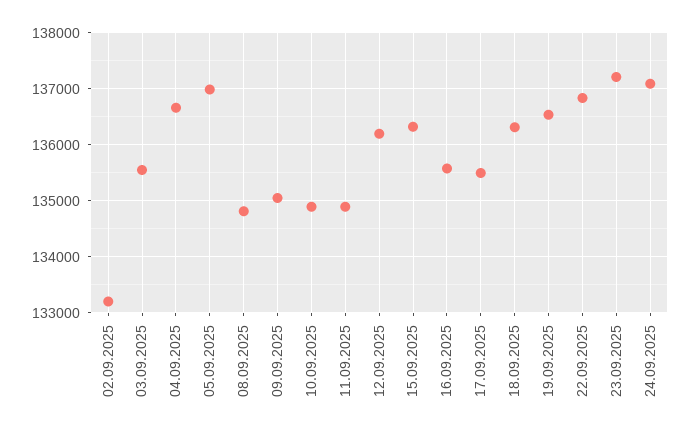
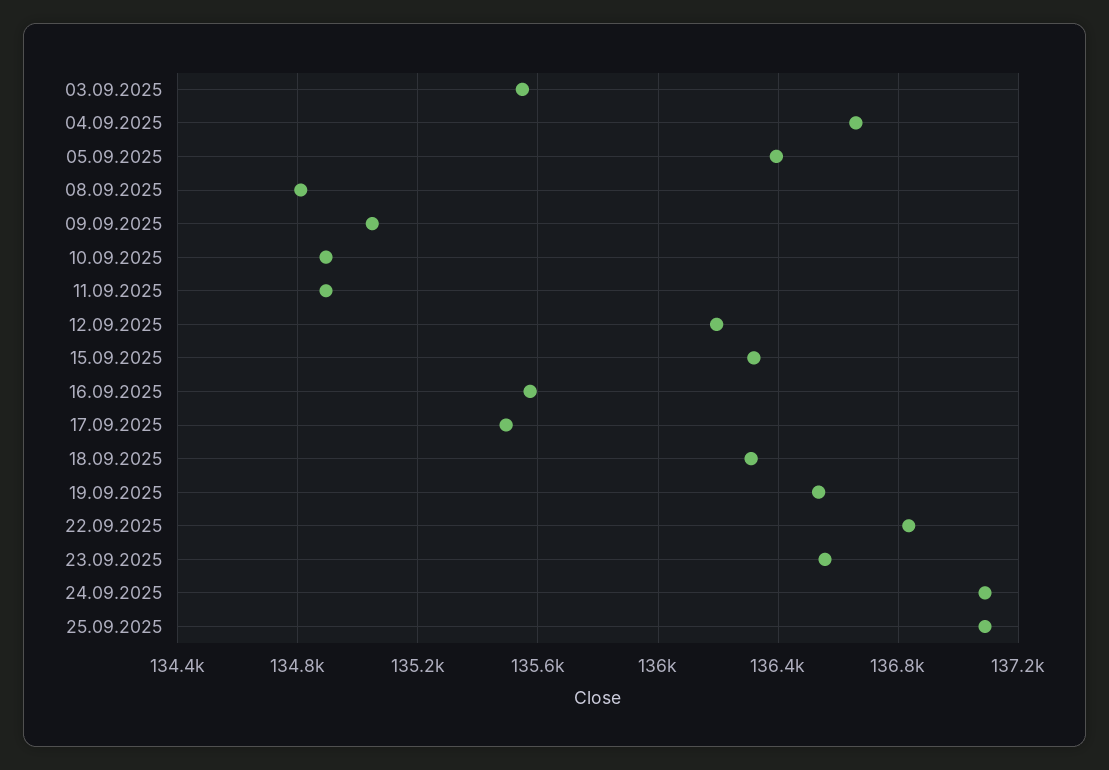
02.09.2025: 133200 -> none
05.09.2025: 137000 -> 136400
23.09.2025: 137200 -> 136550
25.09.2025: none -> 137100

